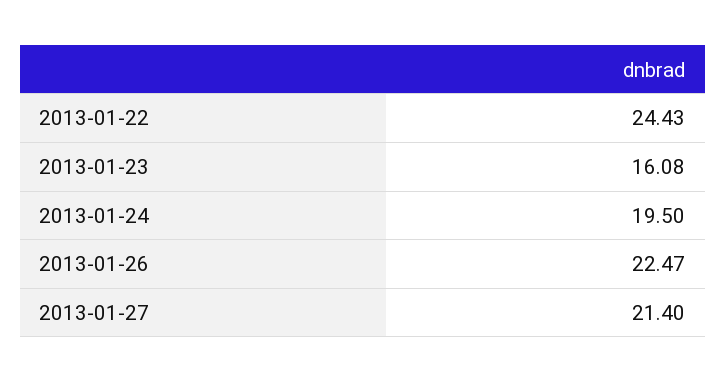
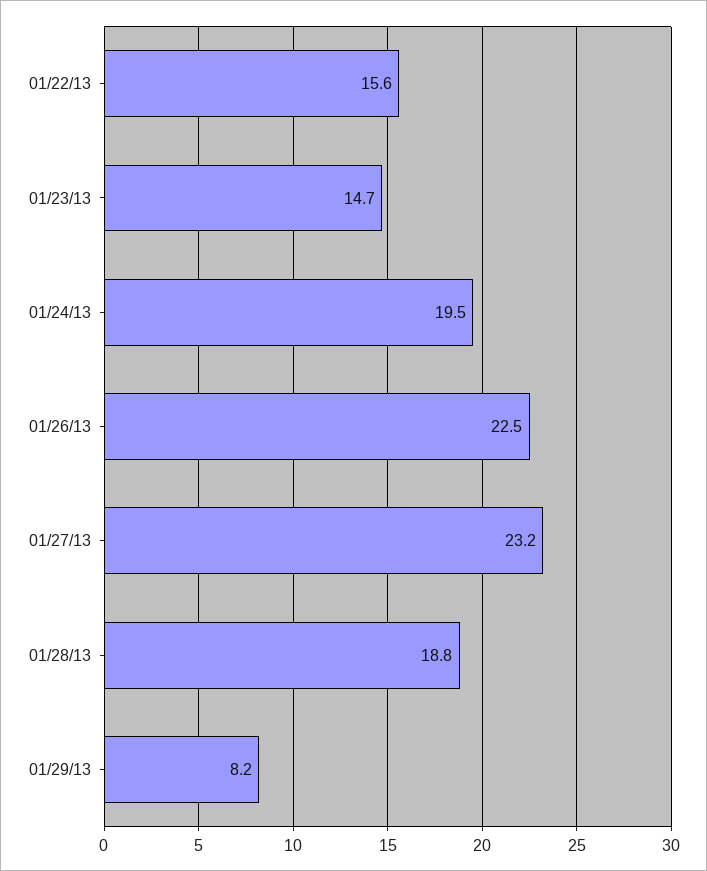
2013-01-22: 24.43 -> 15.6
2013-01-23: 16.08 -> 14.7
2013-01-27: 21.4 -> 23.2
01/28/13: none -> 18.8
01/29/13: none -> 8.2

